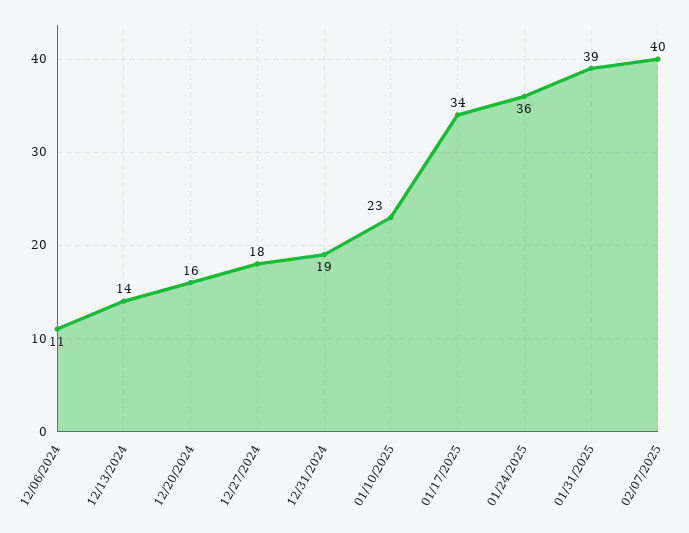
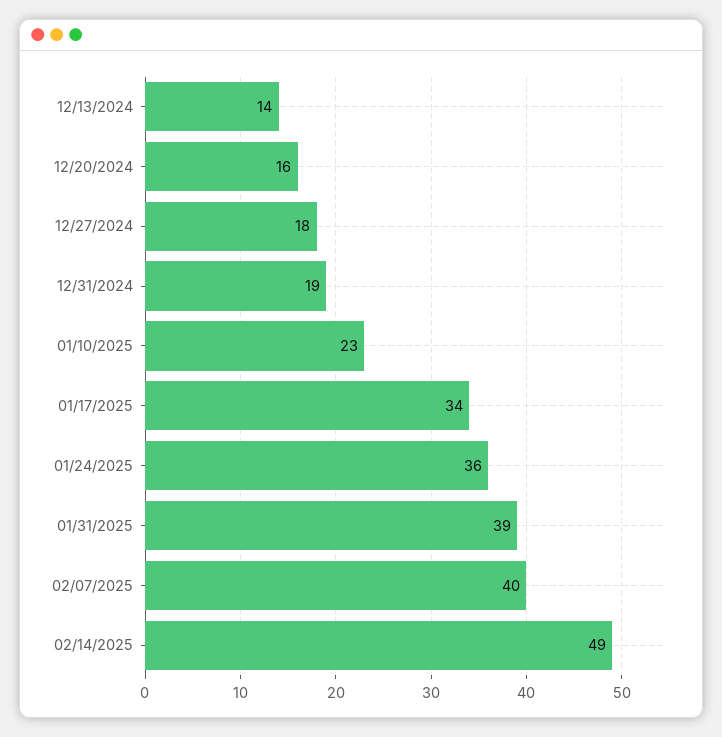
12/06/2024: 11 -> none
02/14/2025: none -> 49

